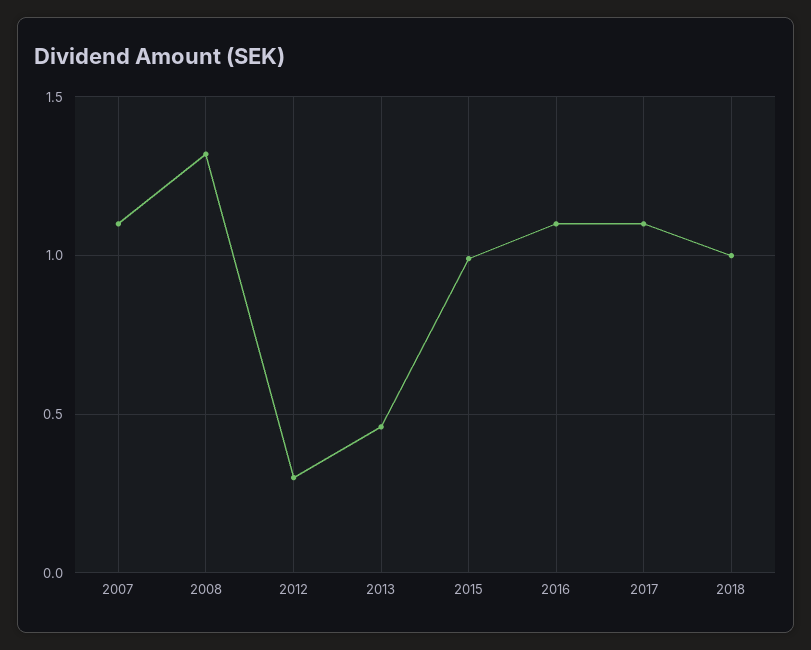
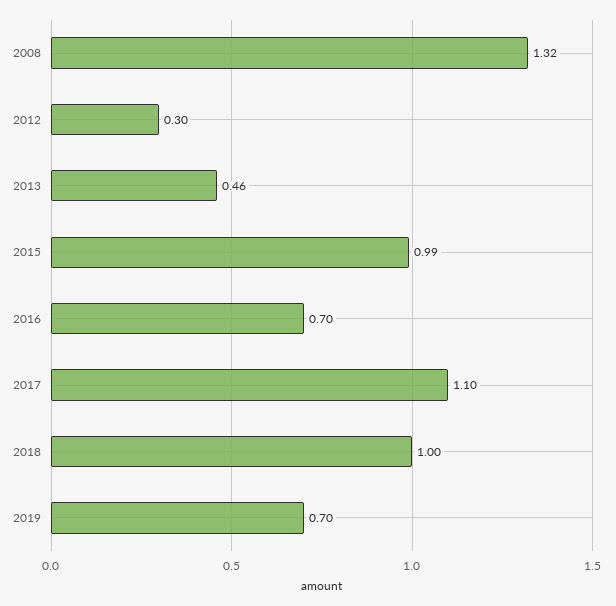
2007: 1.1 -> none
2016: 1.1 -> 0.7
2019: none -> 0.7

